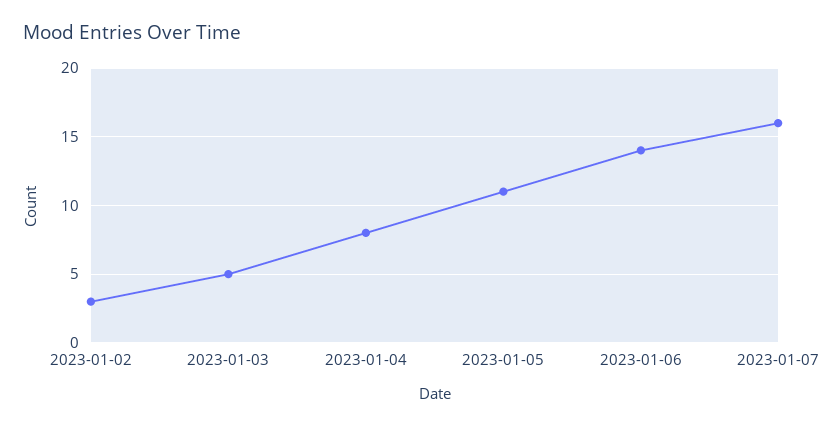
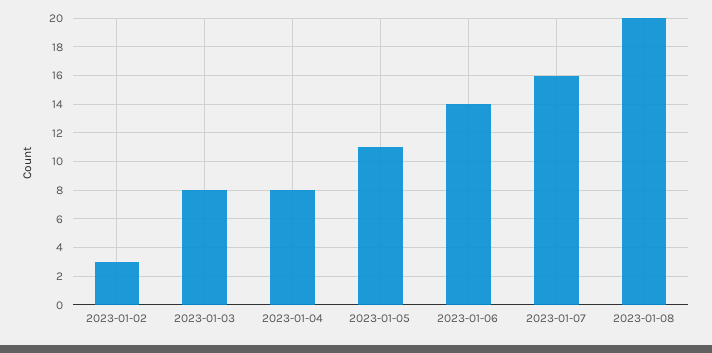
2023-01-03: 5 -> 8
2023-01-08: none -> 20

